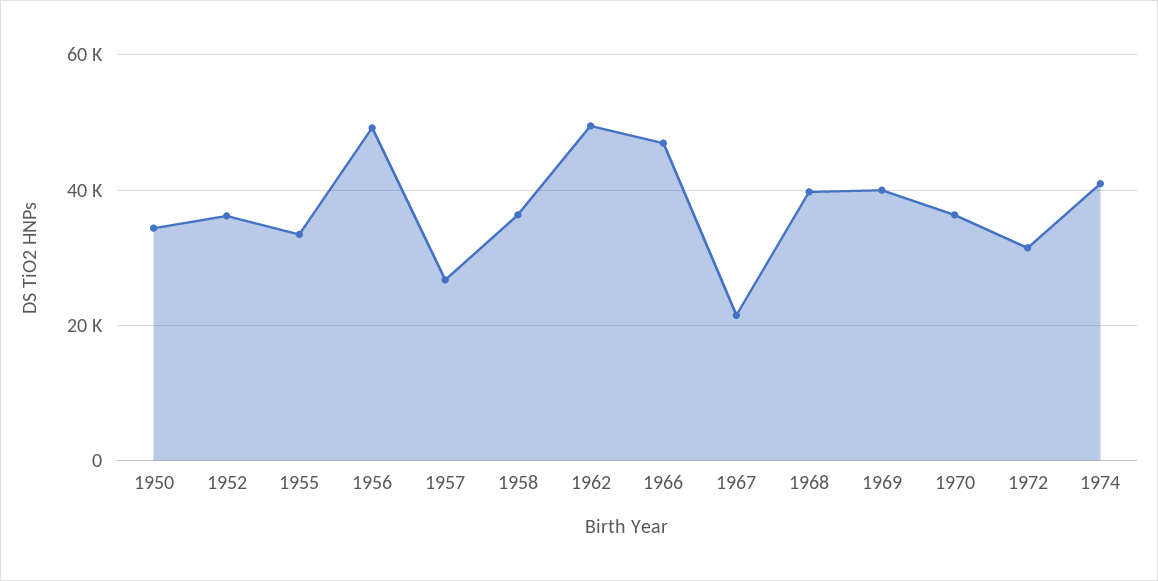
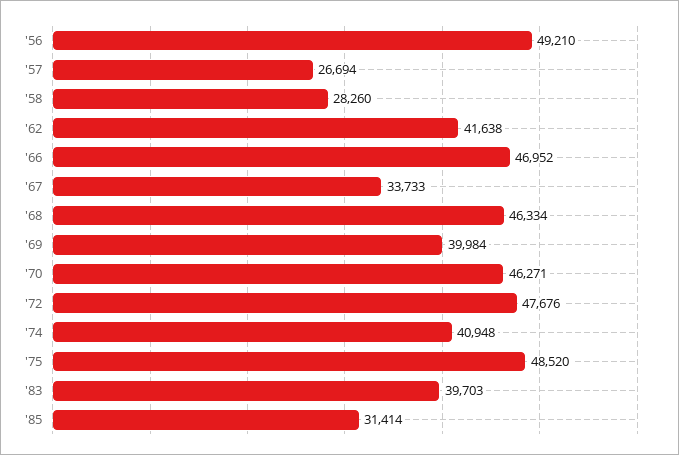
1950: 34000 -> none
1952: 36000 -> none
1955: 34000 -> none
1958: 36000 -> 28260
1962: 50000 -> 41638
1967: 22000 -> 33733
1968: 40000 -> 46334
1970: 36000 -> 46271
1972: 32000 -> 47676
'75: none -> 48520
'83: none -> 39703
'85: none -> 31414

